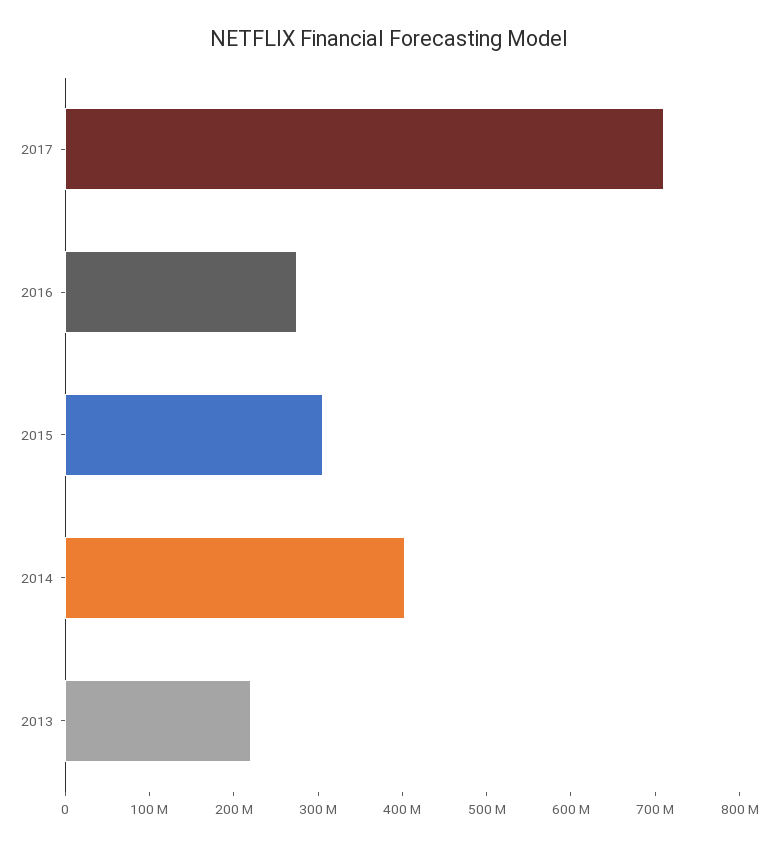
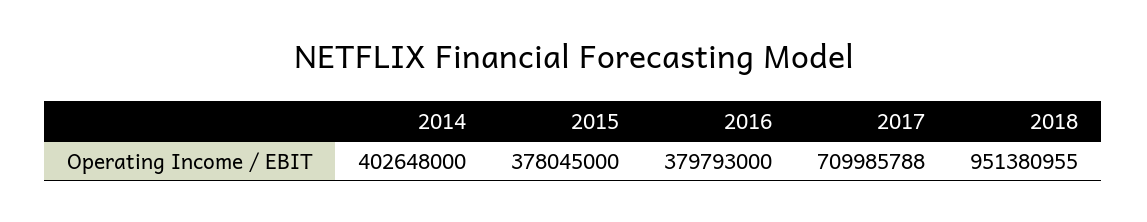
2016: 280000000 -> 379793000
2015: 300000000 -> 378045000
2013: 220000000 -> none
2018: none -> 951380955

